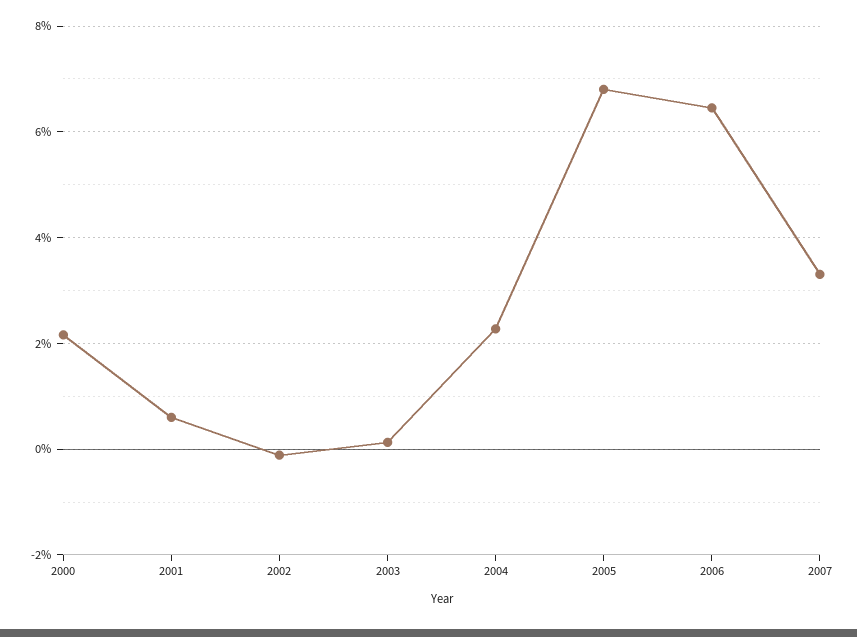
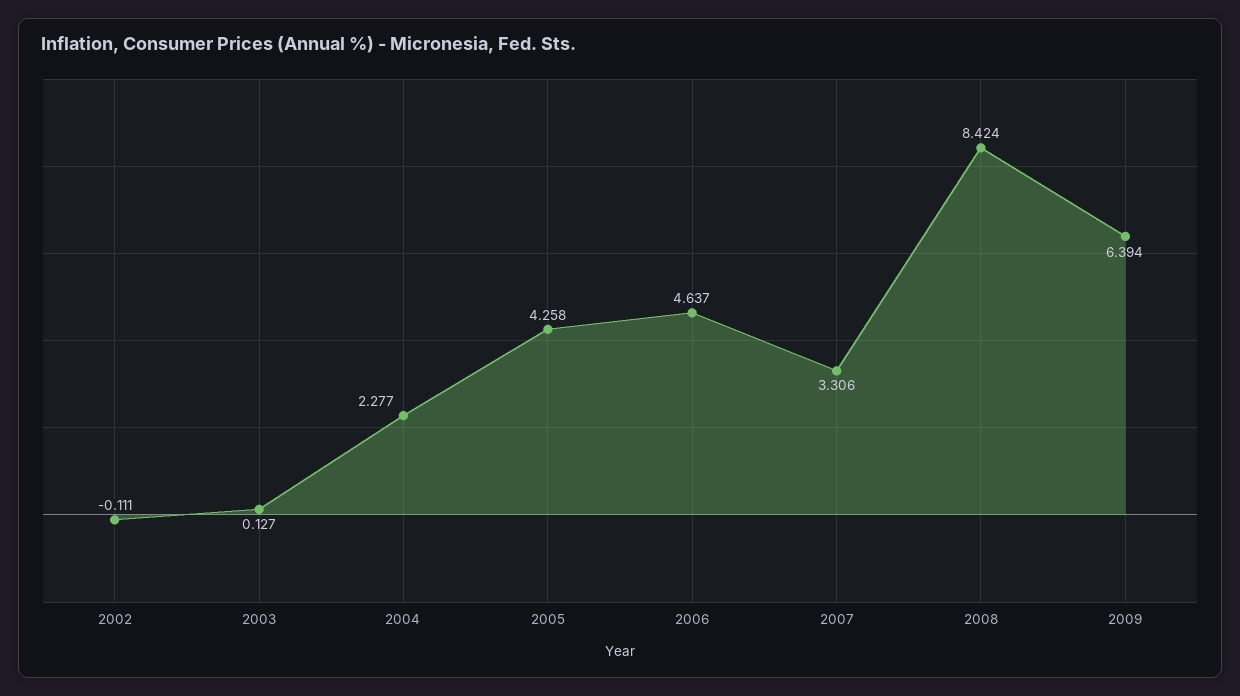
2000: 2.2 -> none
2001: 0.6 -> none
2005: 6.8 -> 4.258
2006: 6.4 -> 4.637
2008: none -> 8.424
2009: none -> 6.394

